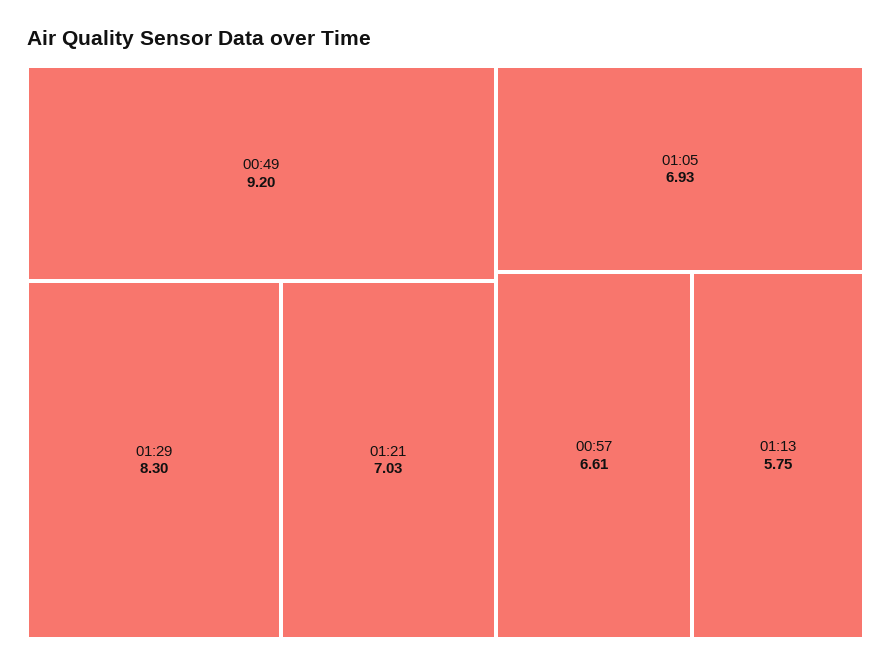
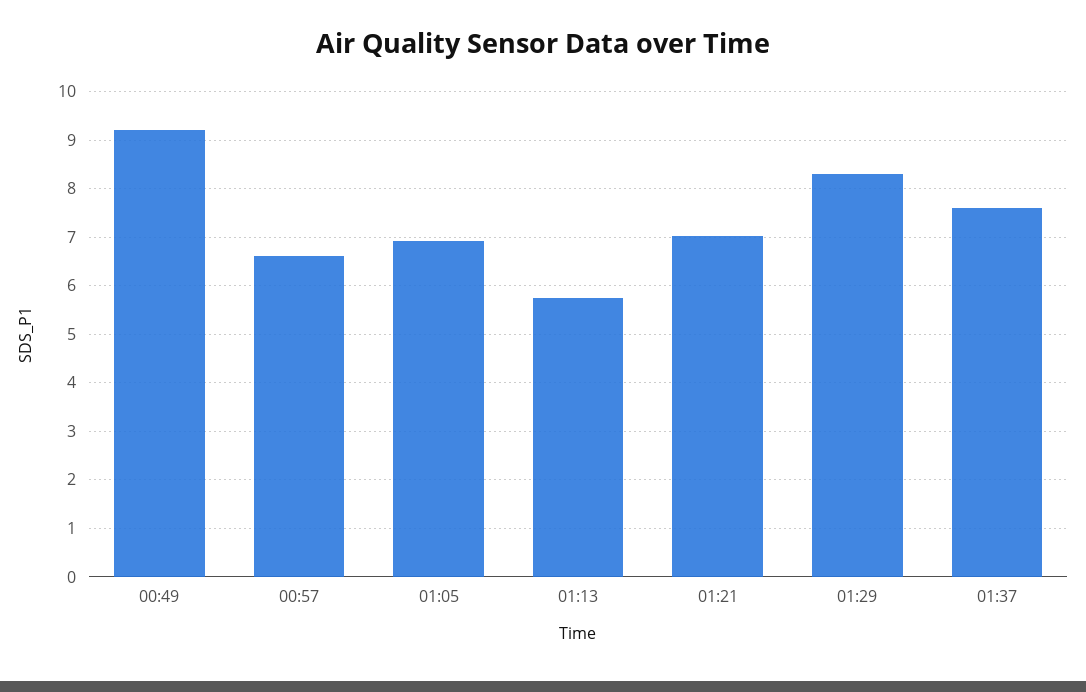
01:37: none -> 7.6

